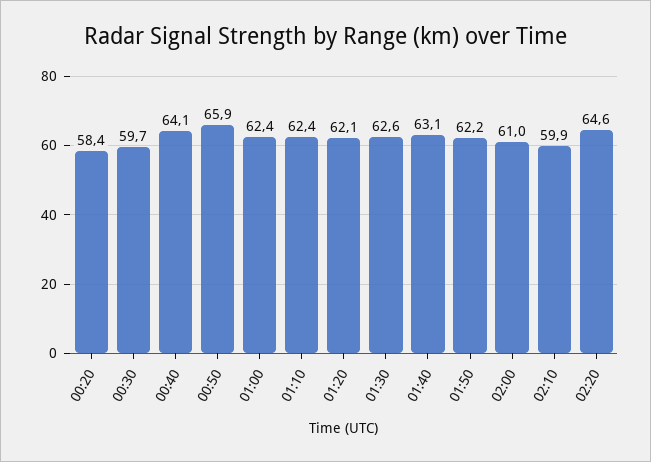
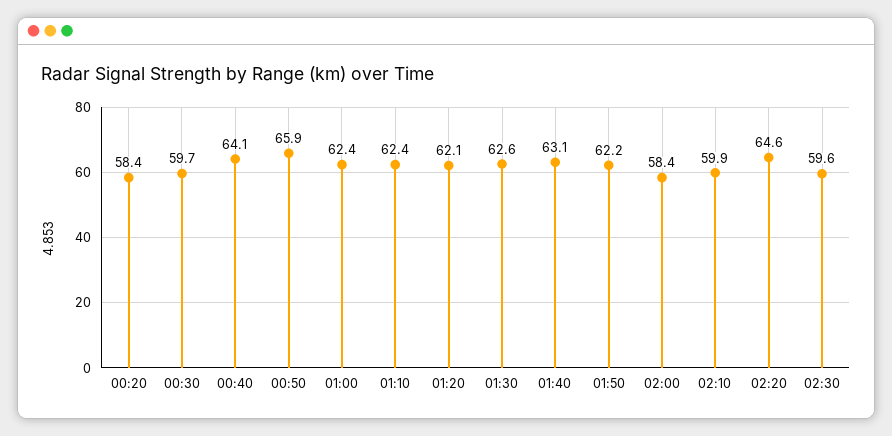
02:00: 61 -> 58.4
02:30: none -> 59.6

